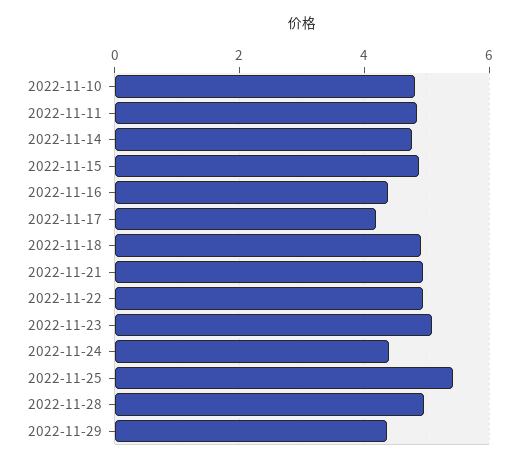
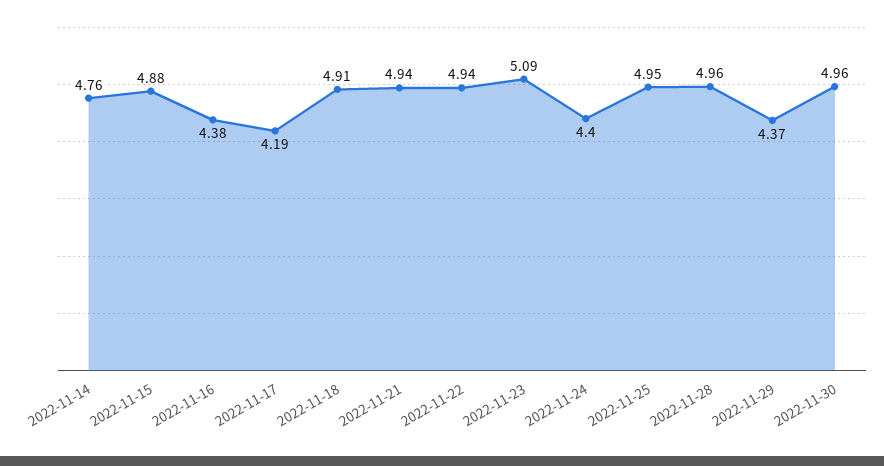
2022-11-10: 4.8 -> none
2022-11-11: 4.8 -> none
2022-11-25: 5.4 -> 4.95
2022-11-30: none -> 4.96

